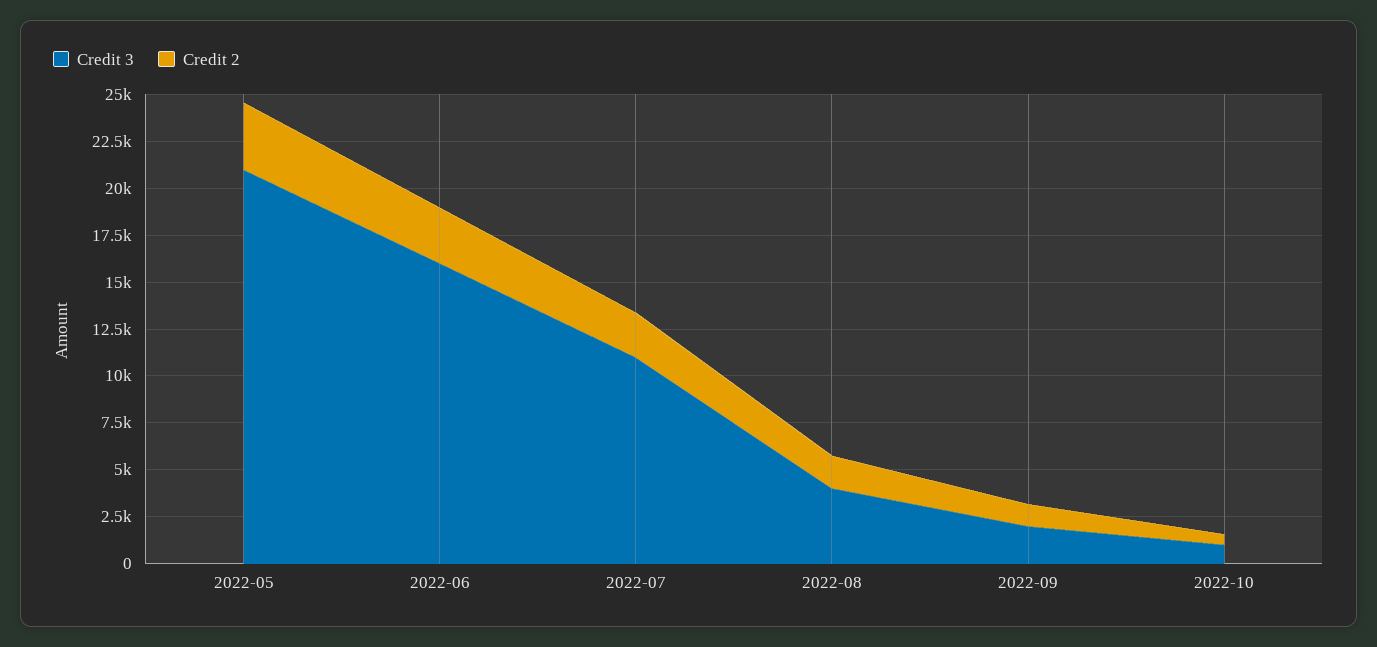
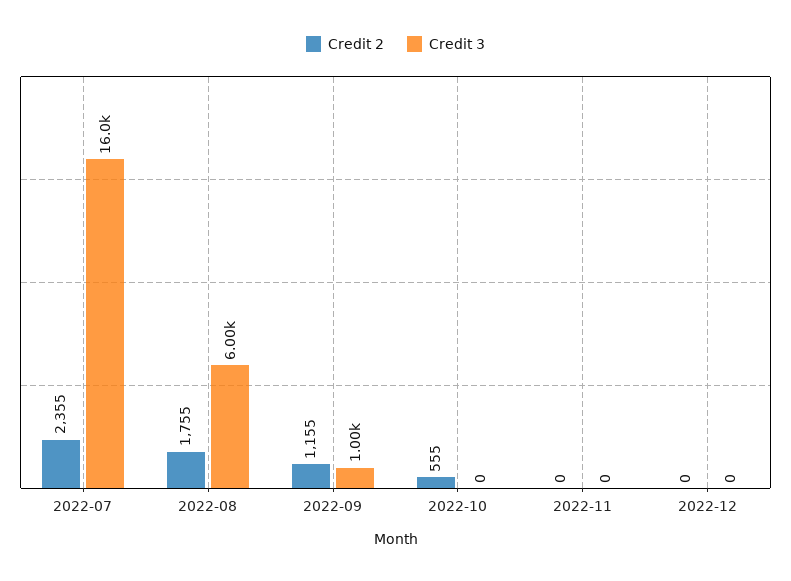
Credit 3, 2022-05: 21000 -> none
Credit 2, 2022-05: 3500 -> none
Credit 3, 2022-06: 16000 -> none
Credit 2, 2022-06: 3000 -> none
Credit 3, 2022-07: 11000 -> 16000
Credit 3, 2022-08: 4000 -> 6000
Credit 3, 2022-09: 2000 -> 1000
Credit 3, 2022-10: 1000 -> 0
Credit 2, 2022-11: none -> 0
Credit 3, 2022-11: none -> 0
Credit 2, 2022-12: none -> 0
Credit 3, 2022-12: none -> 0

